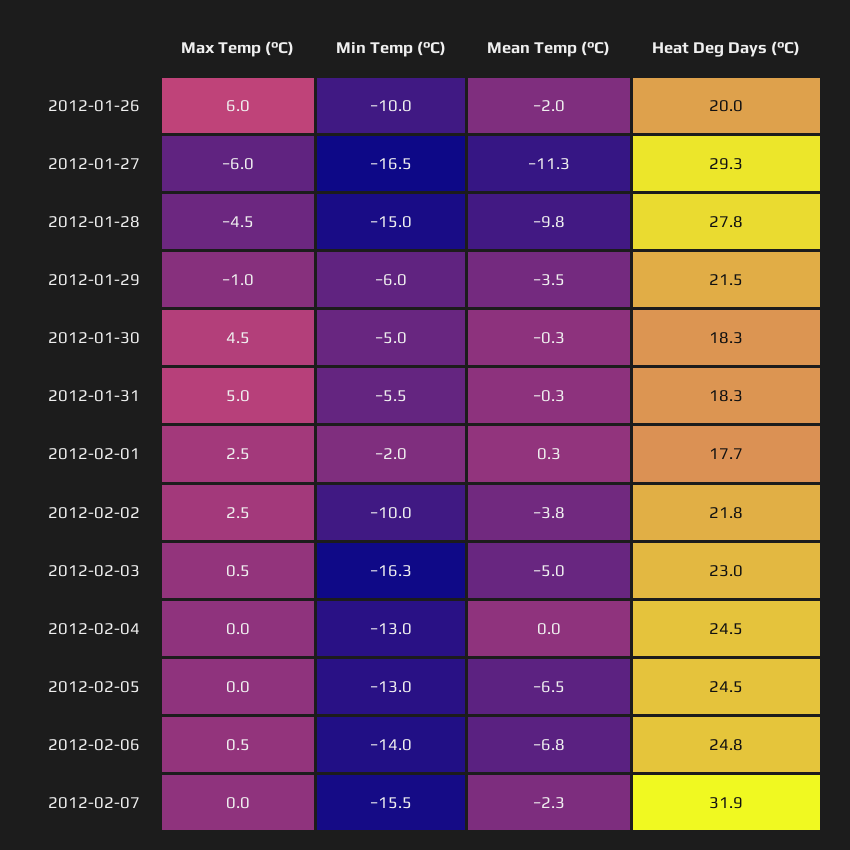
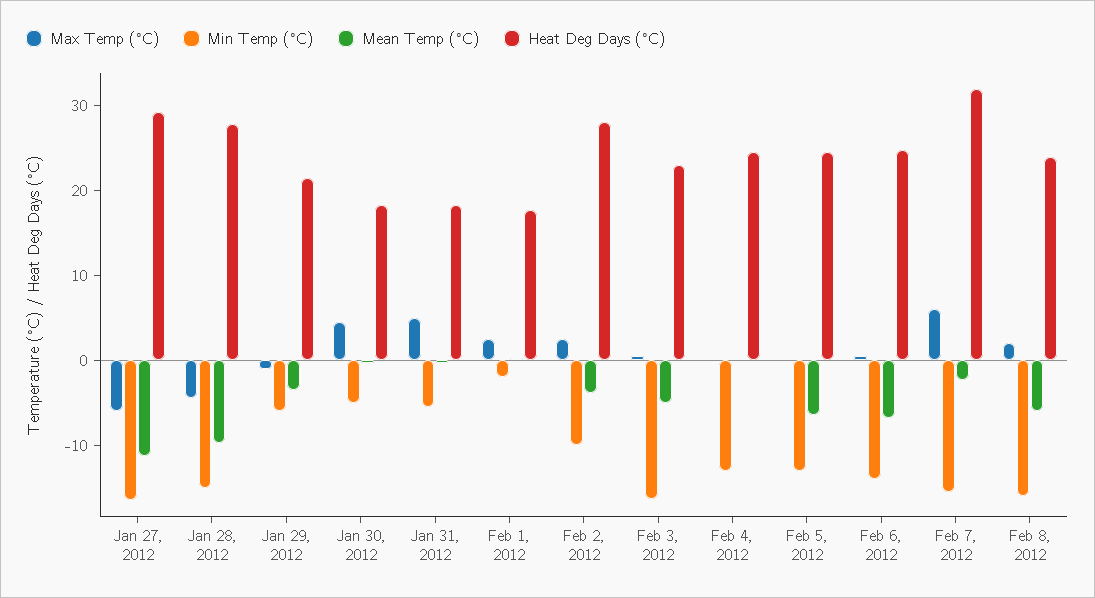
Max Temp (°C), 2012-01-26: 6 -> none
Min Temp (°C), 2012-01-26: -10 -> none
Mean Temp (°C), 2012-01-26: -2 -> none
Heat Deg Days (°C), 2012-01-26: 20 -> none
Heat Deg Days (°C), 2012-02-02: 21.8 -> 28
Max Temp (°C), 2012-02-07: 0 -> 6
Max Temp (°C), Feb 8, 2012: none -> 2
Min Temp (°C), Feb 8, 2012: none -> -16
Mean Temp (°C), Feb 8, 2012: none -> -6
Heat Deg Days (°C), Feb 8, 2012: none -> 24

